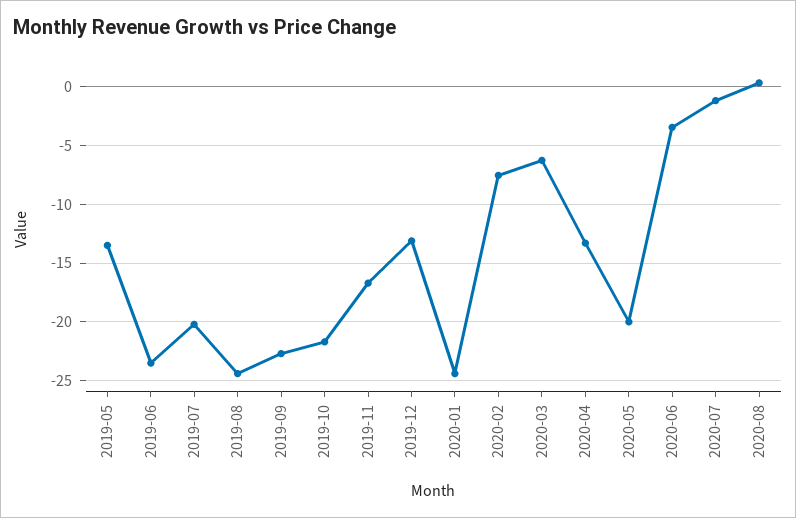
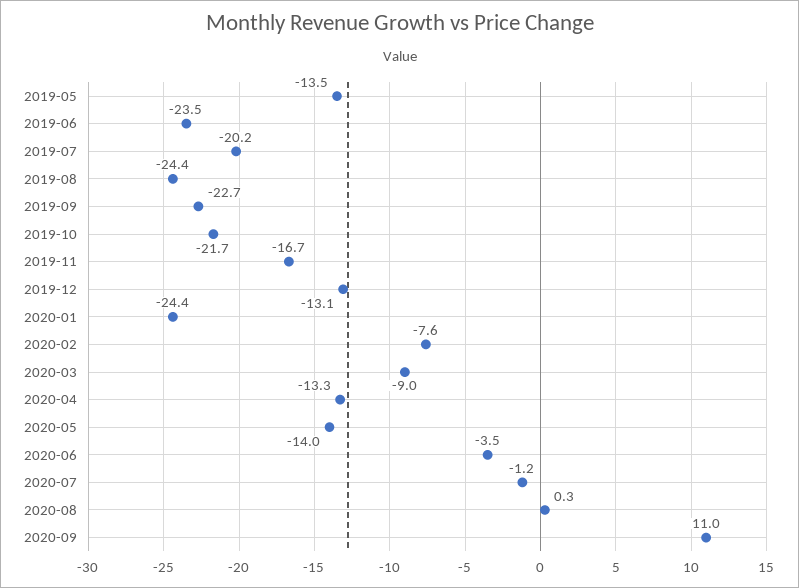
2020-03: -6 -> -9
2020-05: -20 -> -14
2020-09: none -> 11

